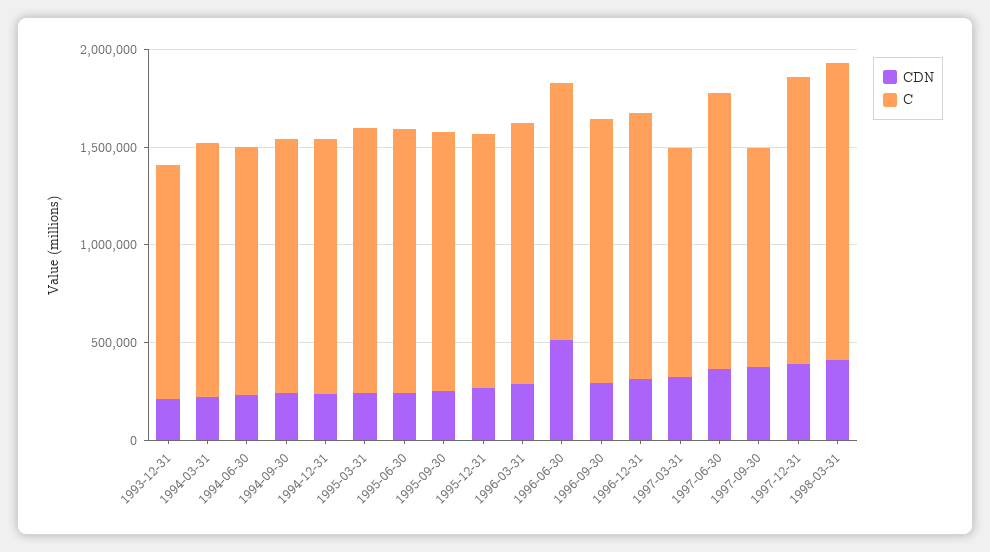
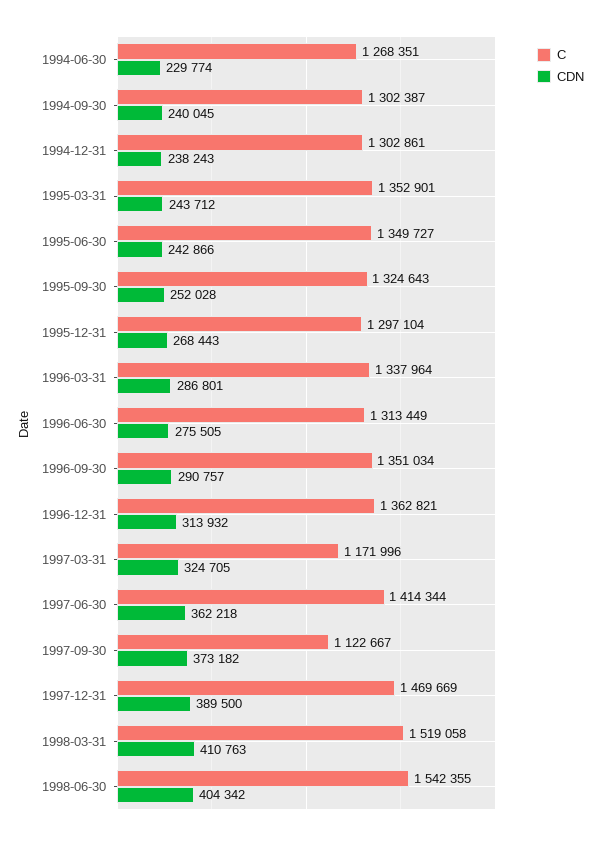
CDN, 1993-12-31: 200000 -> none
C, 1993-12-31: 1200000 -> none
CDN, 1994-03-31: 200000 -> none
C, 1994-03-31: 1300000 -> none
CDN, 1996-06-30: 500000 -> 275505
C, 1998-06-30: none -> 1542355
CDN, 1998-06-30: none -> 404342

